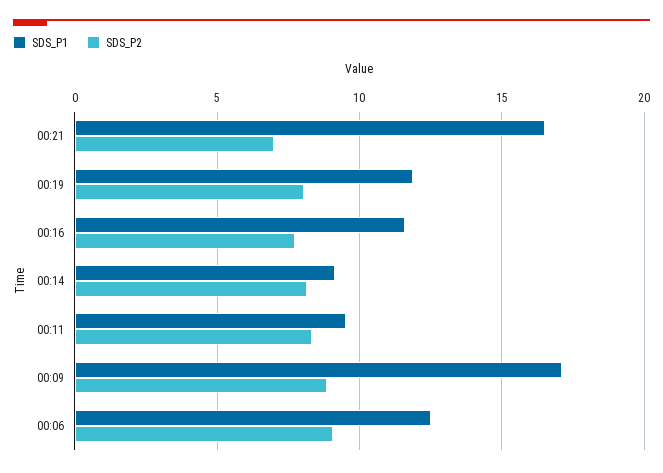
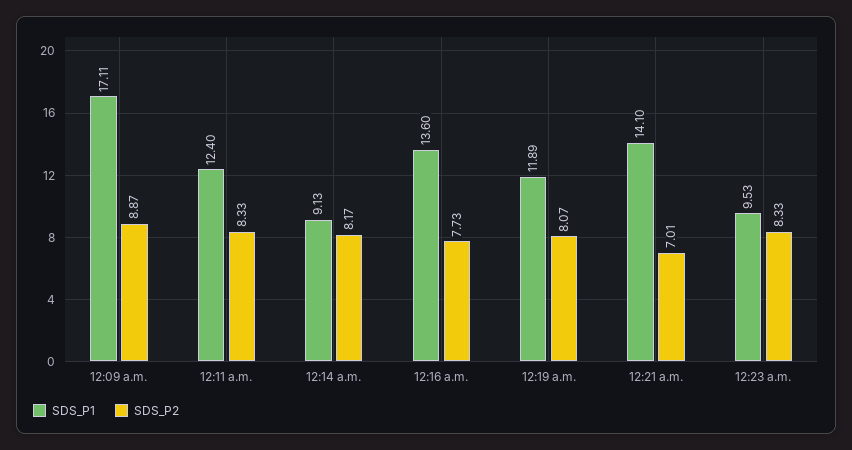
SDS_P1, 00:21: 16.5 -> 14.1
SDS_P1, 00:16: 11.5 -> 13.6
SDS_P1, 00:11: 9.5 -> 12.4
SDS_P1, 00:06: 12.5 -> none
SDS_P2, 00:06: 9 -> none
SDS_P1, 12:23 a.m.: none -> 9.53
SDS_P2, 12:23 a.m.: none -> 8.33

